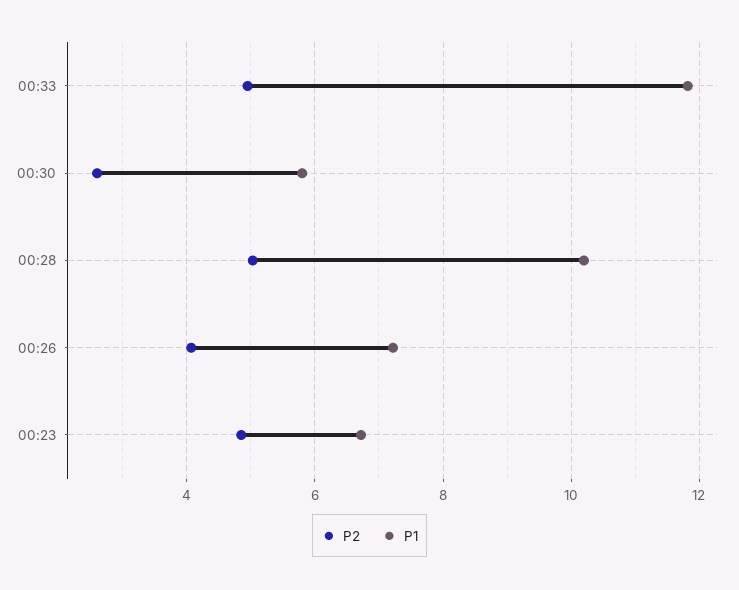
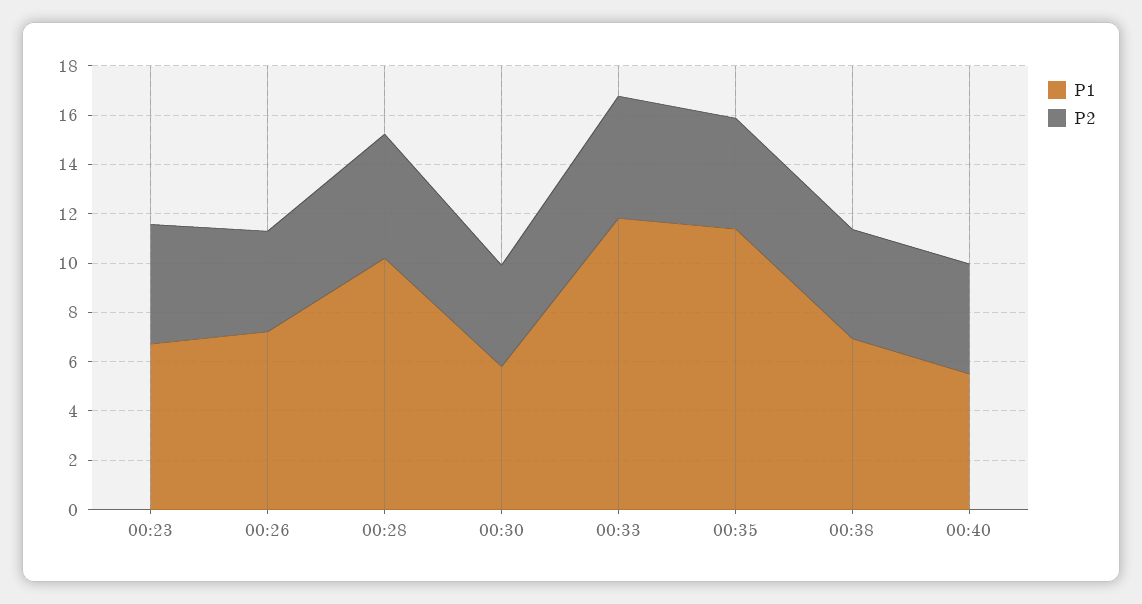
P2, 00:30: 2.6 -> 4
P1, 00:35: none -> 11.5
P2, 00:35: none -> 4.5
P1, 00:38: none -> 7
P2, 00:38: none -> 4.5
P1, 00:40: none -> 5.5
P2, 00:40: none -> 4.5

